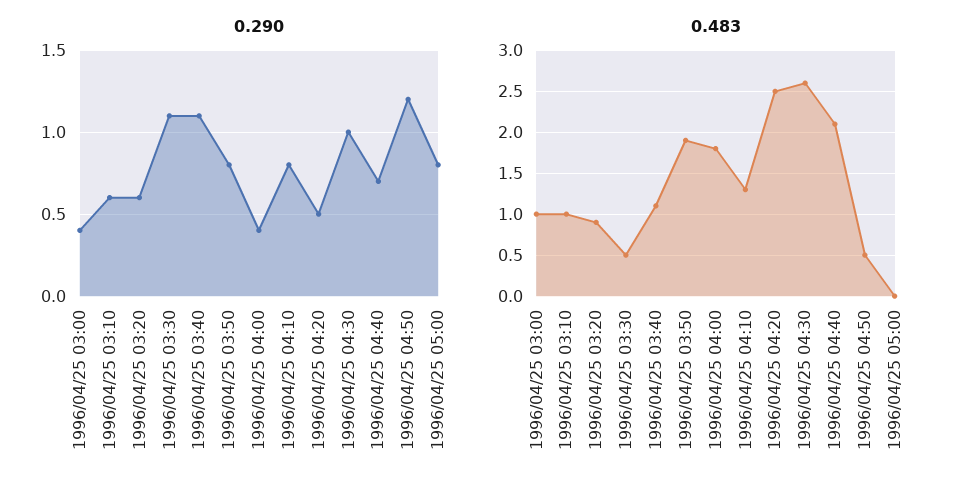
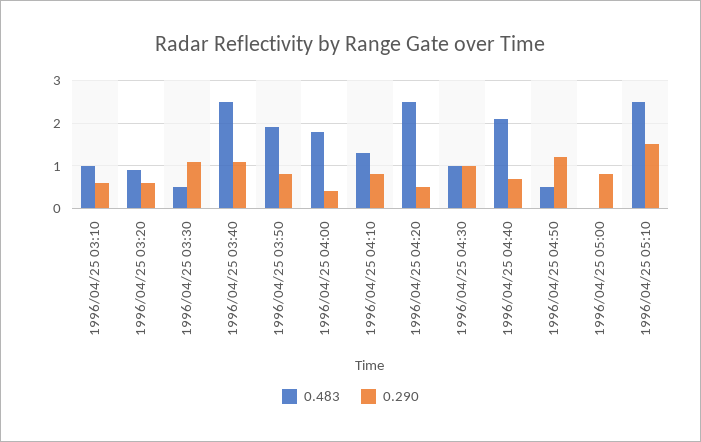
0.290, 1996/04/25 03:00: 0.4 -> none
0.483, 1996/04/25 03:00: 1 -> none
0.483, 1996/04/25 03:40: 1.1 -> 2.5
0.483, 1996/04/25 04:30: 2.6 -> 1
0.483, 1996/04/25 05:10: none -> 2.5
0.290, 1996/04/25 05:10: none -> 1.5

